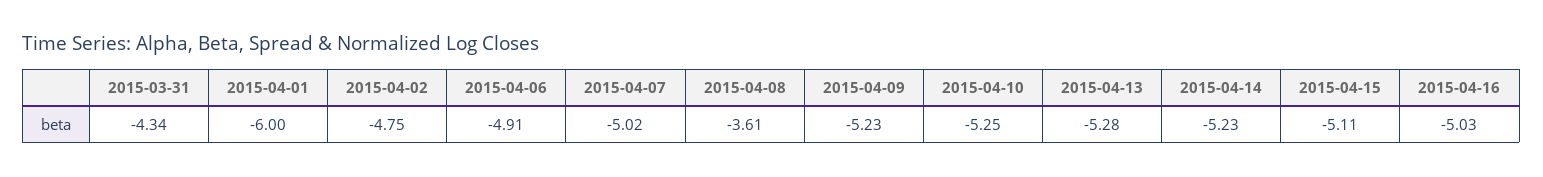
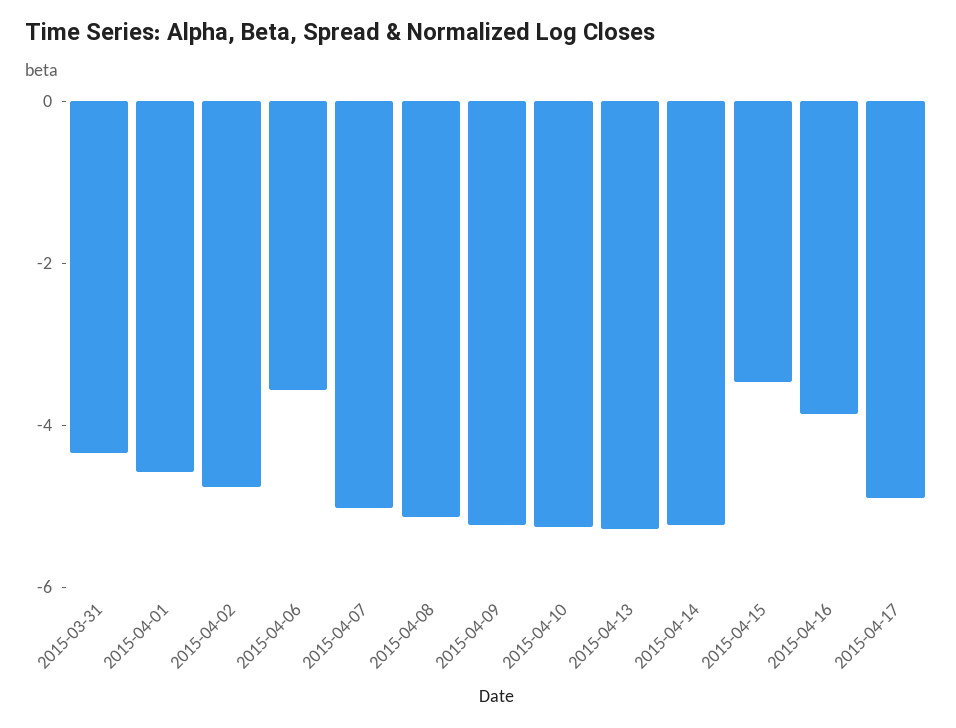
2015-04-01: -6 -> -4.5
2015-04-06: -4.91 -> -3.5
2015-04-08: -3.61 -> -5
2015-04-15: -5.11 -> -3.5
2015-04-16: -5.03 -> -4
2015-04-17: none -> -5

